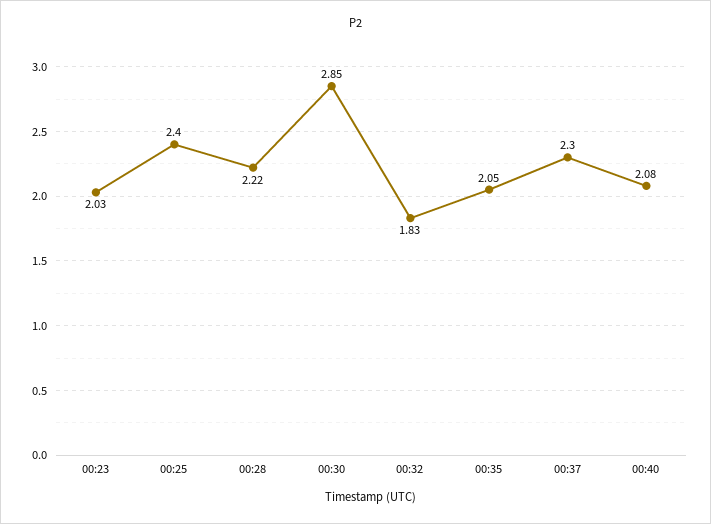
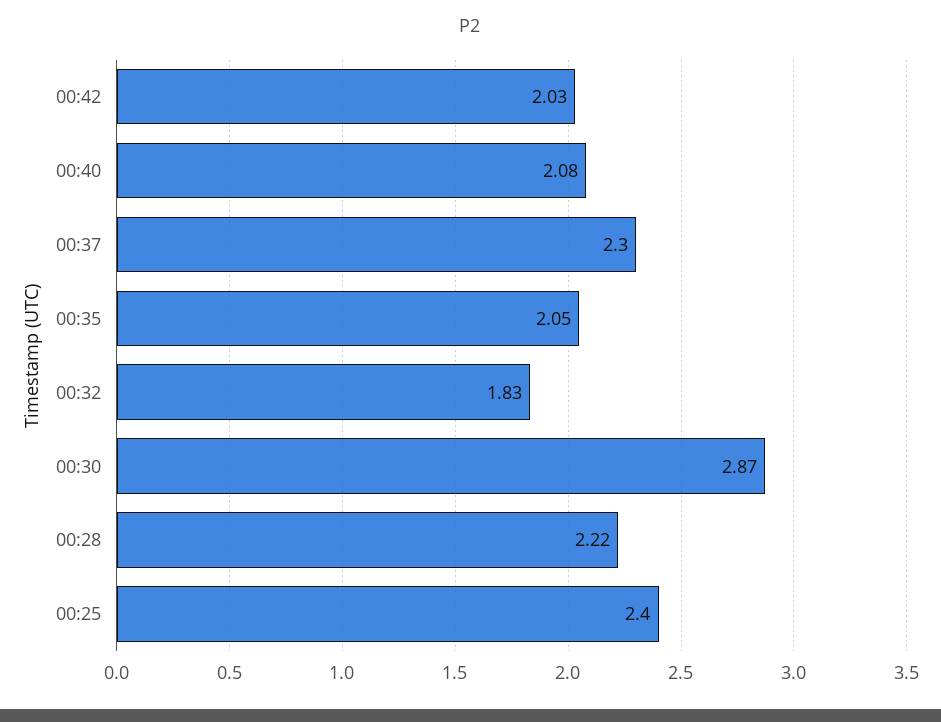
00:23: 2.03 -> none
00:30: 2.85 -> 2.87
00:42: none -> 2.03

